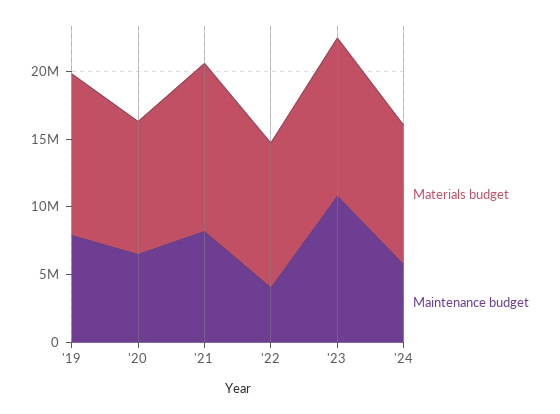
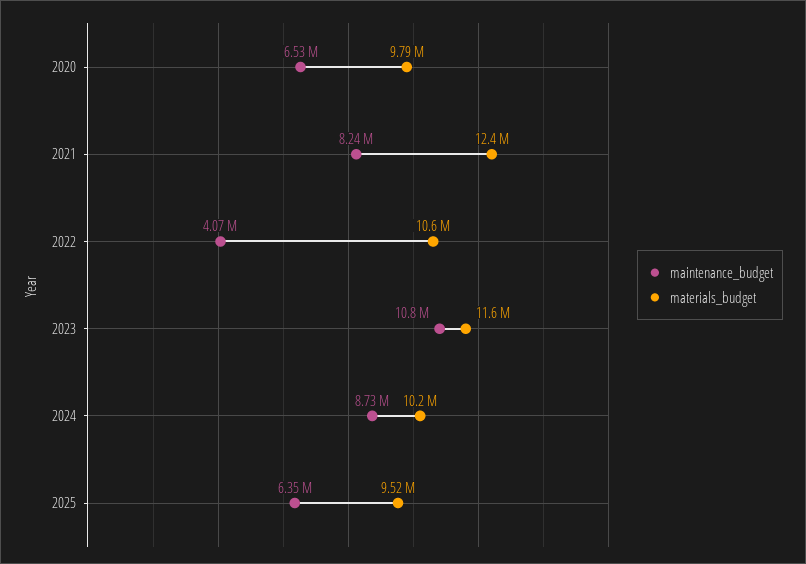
Materials budget, '19: 12000000 -> none
Maintenance budget, '19: 8000000 -> none
Maintenance budget, '24: 6000000 -> 8730000
Maintenance budget, 2025: none -> 6350000
Materials budget, 2025: none -> 9520000

